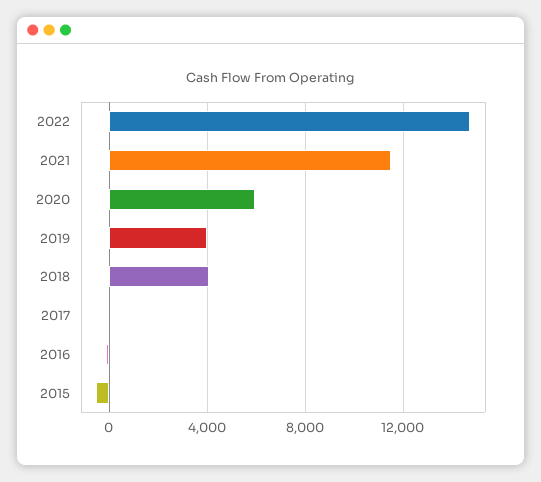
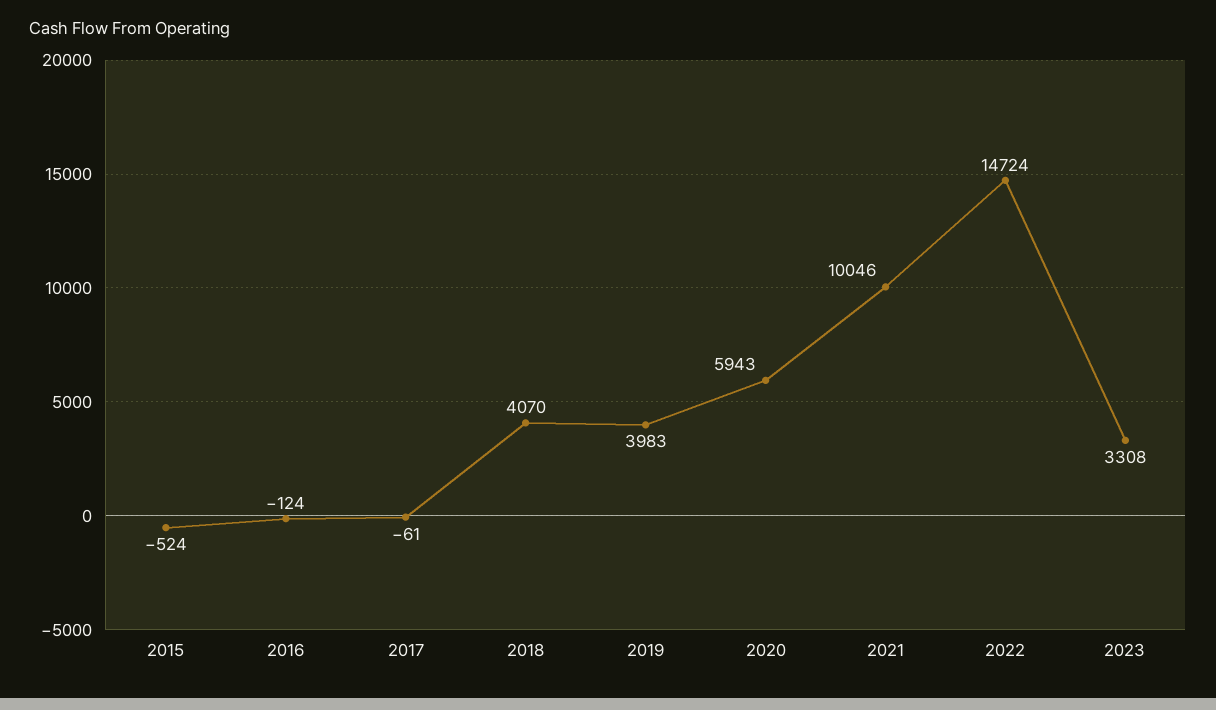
2021: 11500 -> 10046
2023: none -> 3308

